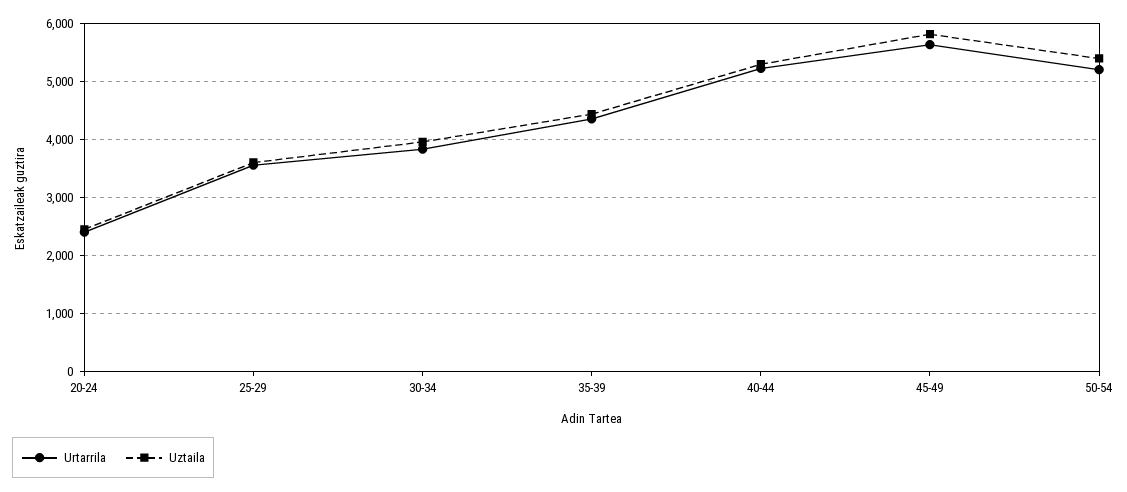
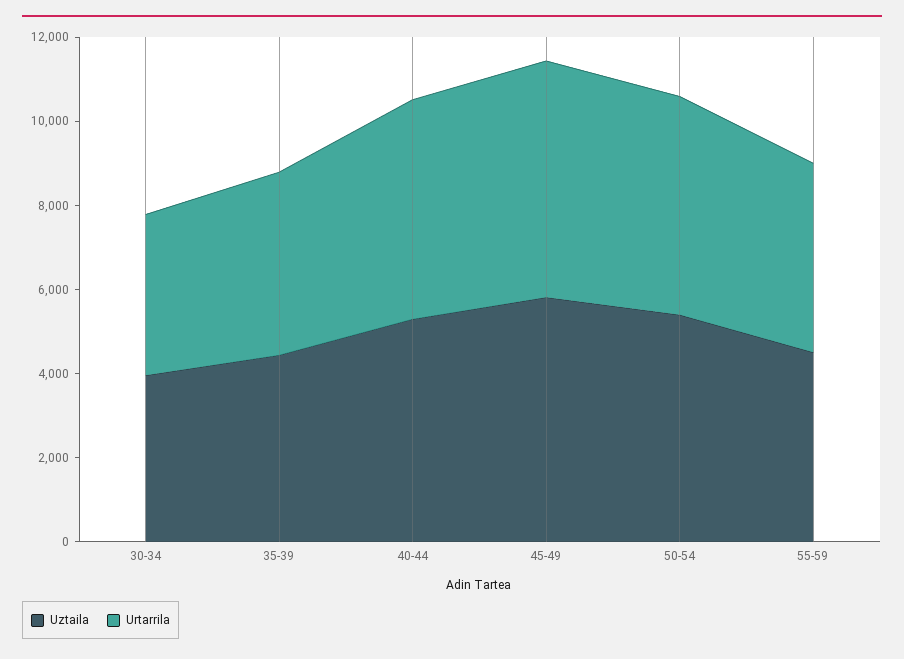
Urtarrila, 20-24: 2400 -> none
Uztaila, 20-24: 2400 -> none
Urtarrila, 25-29: 3600 -> none
Uztaila, 25-29: 3600 -> none
Uztaila, 55-59: none -> 4500
Urtarrila, 55-59: none -> 4500

